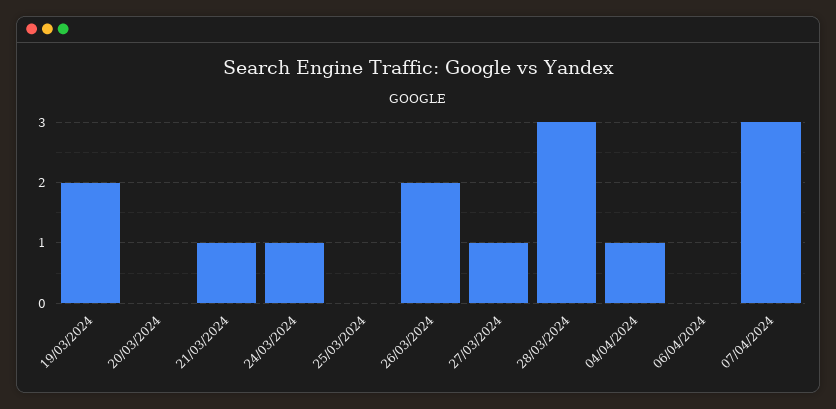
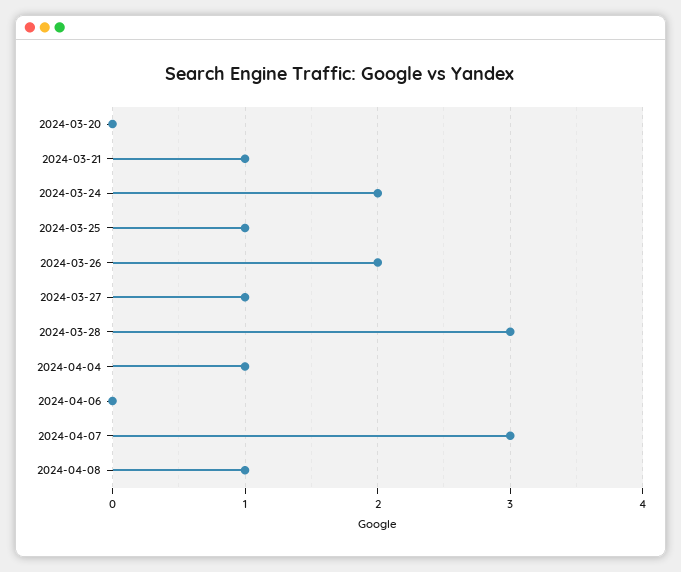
19/03/2024: 2 -> none
24/03/2024: 1 -> 2
25/03/2024: 0 -> 1
2024-04-08: none -> 1

